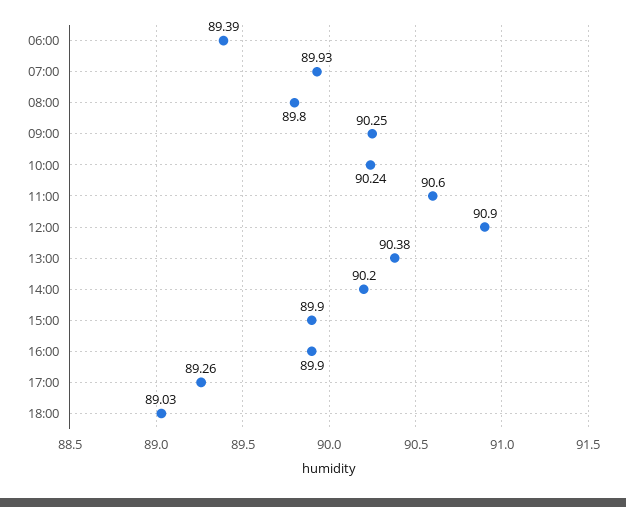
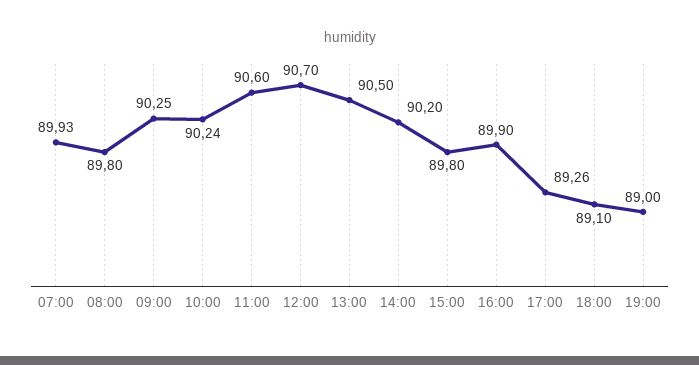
06:00: 89.39 -> none
12:00: 90.9 -> 90.7
13:00: 90.38 -> 90.5
15:00: 89.9 -> 89.8
18:00: 89.03 -> 89.1
19:00: none -> 89

